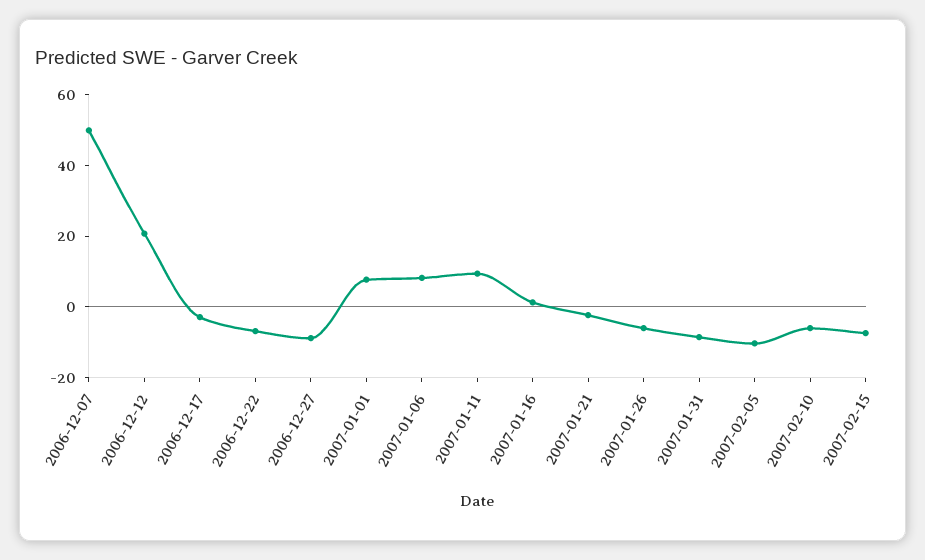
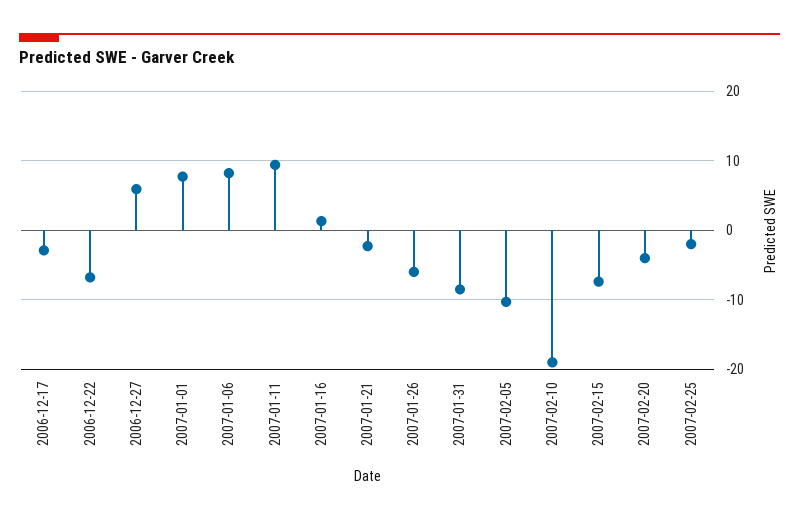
2006-12-07: 50 -> none
2006-12-12: 20 -> none
2006-12-27: -10 -> 6
2007-02-10: -5 -> -19
2007-02-20: none -> -4
2007-02-25: none -> -2

